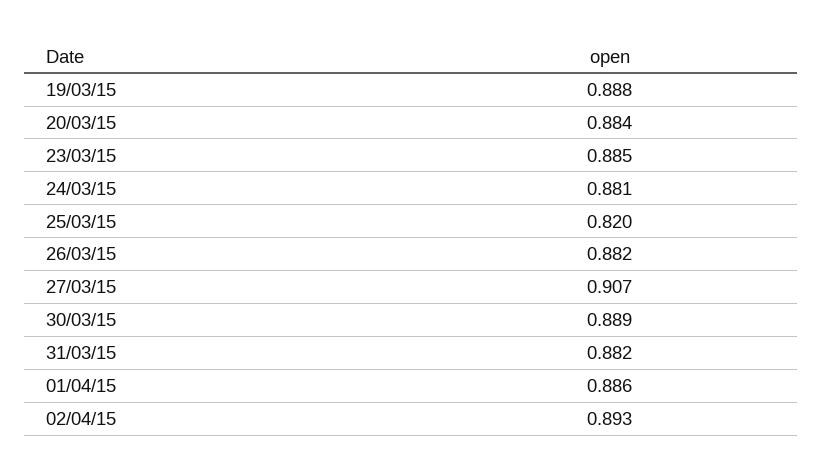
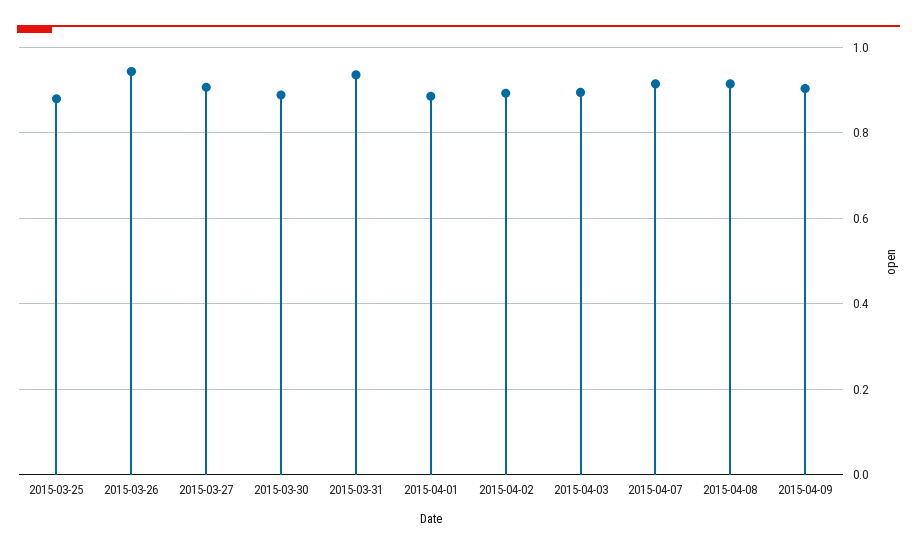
19/03/15: 0.888 -> none
20/03/15: 0.884 -> none
23/03/15: 0.885 -> none
24/03/15: 0.881 -> none
25/03/15: 0.82 -> 0.88
26/03/15: 0.882 -> 0.94
31/03/15: 0.882 -> 0.94
2015-04-03: none -> 0.9
2015-04-07: none -> 0.92
2015-04-08: none -> 0.92
2015-04-09: none -> 0.9

